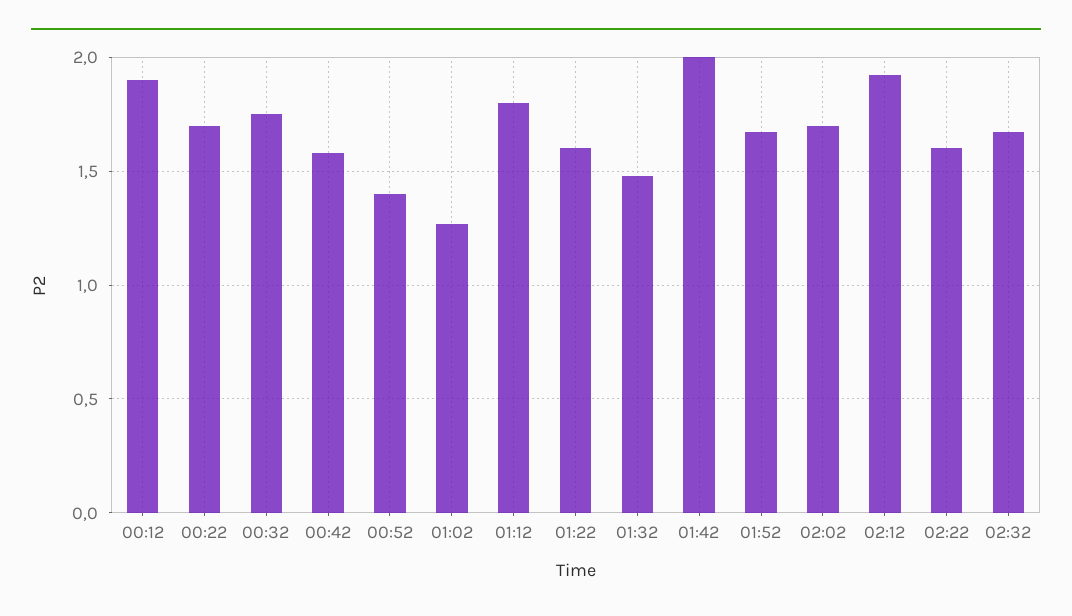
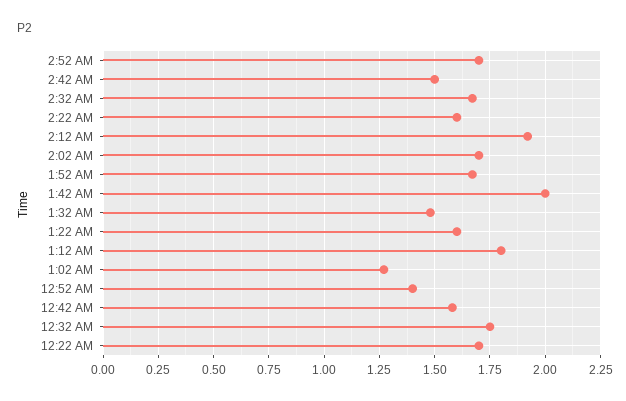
00:12: 1.9 -> none
2:52 AM: none -> 1.7
2:42 AM: none -> 1.5

